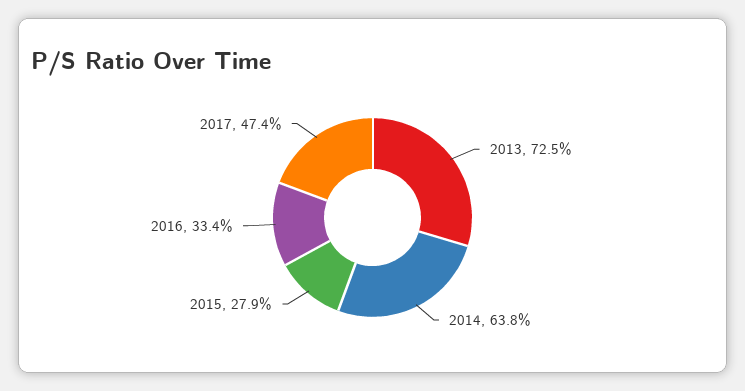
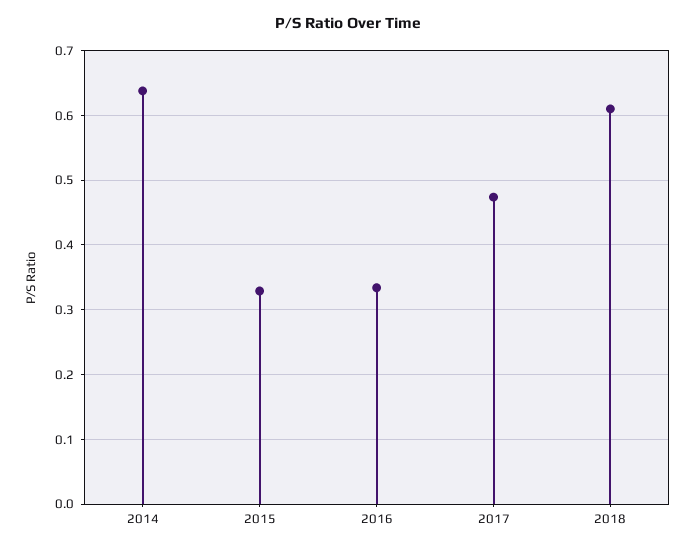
2013: 0.725 -> none
2015: 0.279 -> 0.33
2018: none -> 0.61

